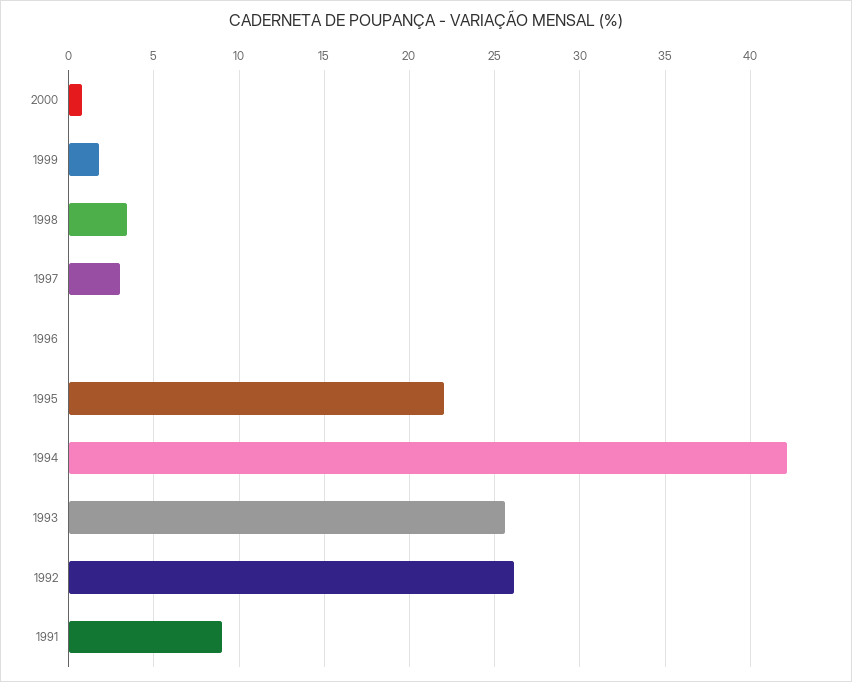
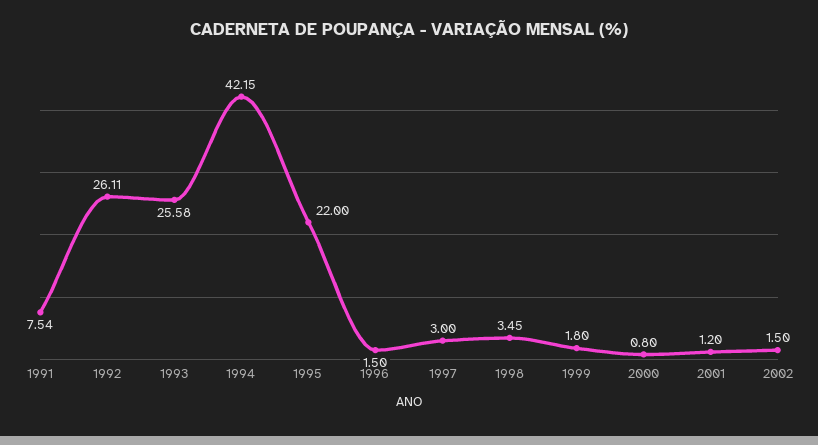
1996: 0 -> 1.5
1991: 9 -> 7.54
2001: none -> 1.2
2002: none -> 1.5

